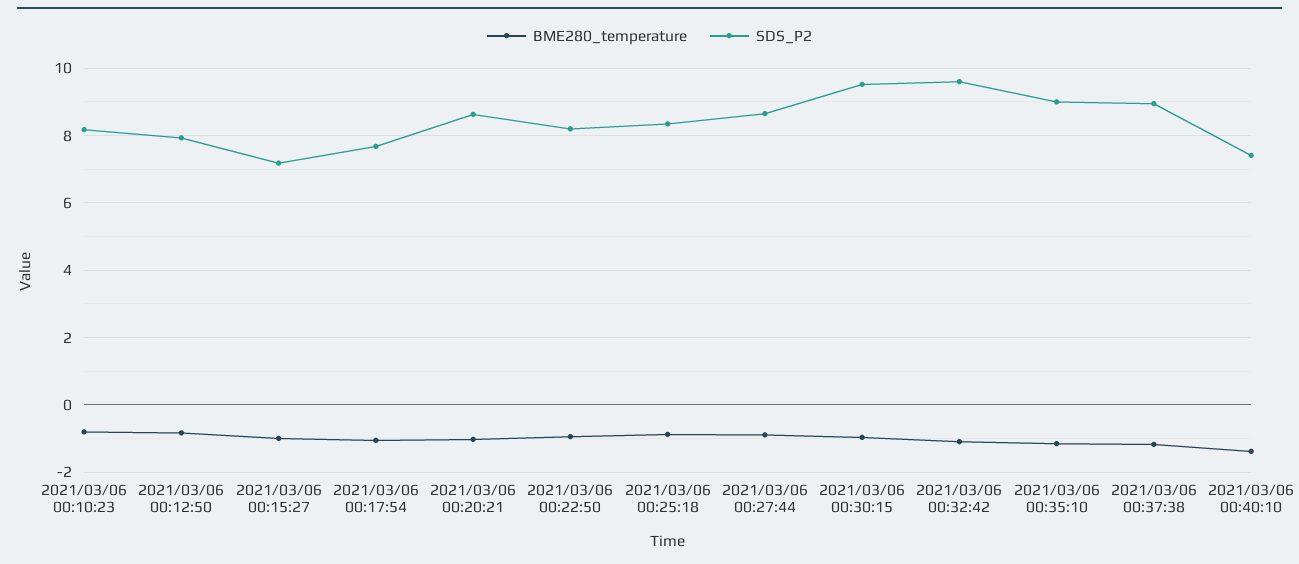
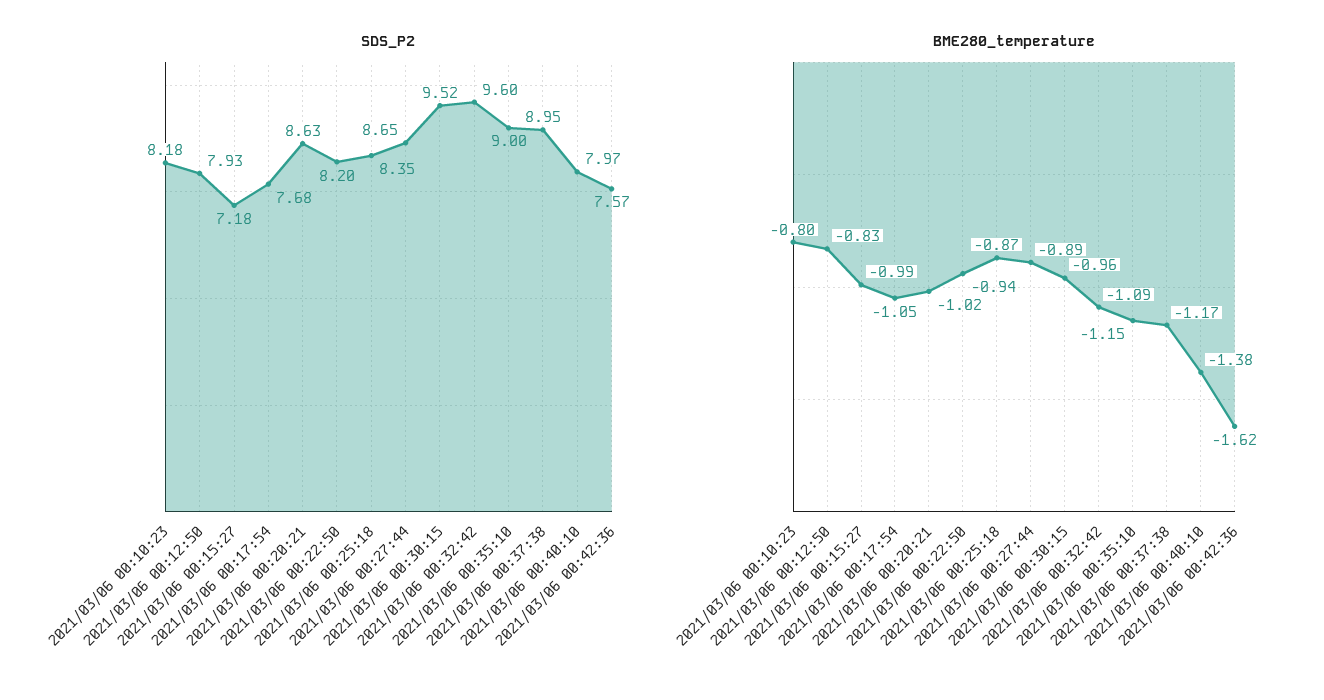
SDS_P2, 2021/03/06 00:40:10: 7.4 -> 7.97
SDS_P2, 2021/03/06 00:42:36: none -> 7.57
BME280_temperature, 2021/03/06 00:42:36: none -> -1.62

